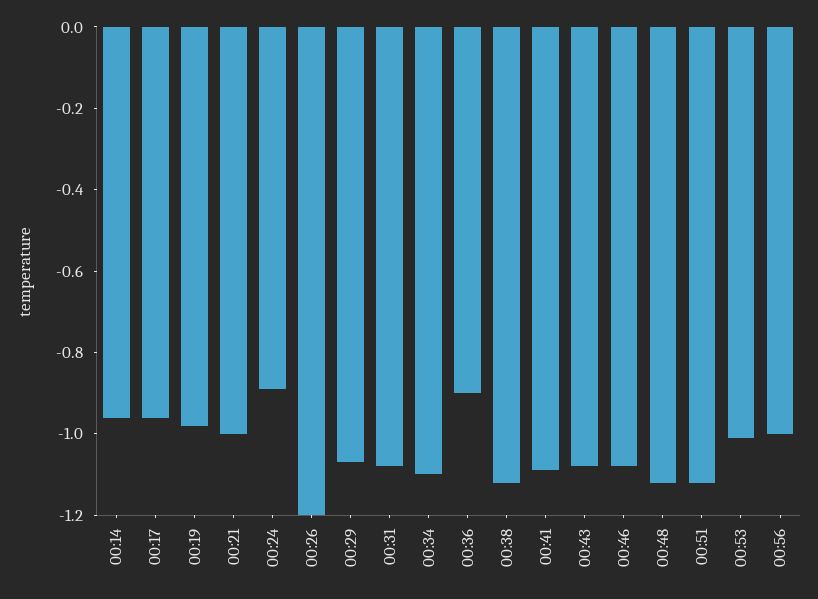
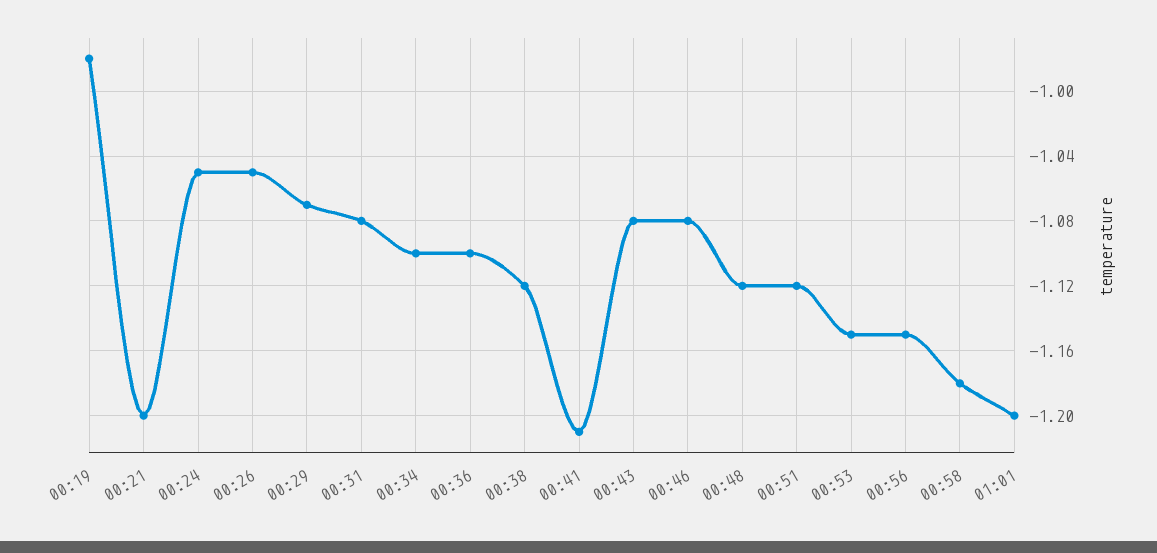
00:14: -0.95 -> none
00:17: -0.95 -> none
00:21: -1 -> -1.2
00:24: -0.9 -> -1.05
00:26: -1.2 -> -1.05
00:36: -0.9 -> -1.1
00:41: -1.1 -> -1.21
00:53: -1 -> -1.15
00:56: -1 -> -1.15
00:58: none -> -1.18
01:01: none -> -1.2

